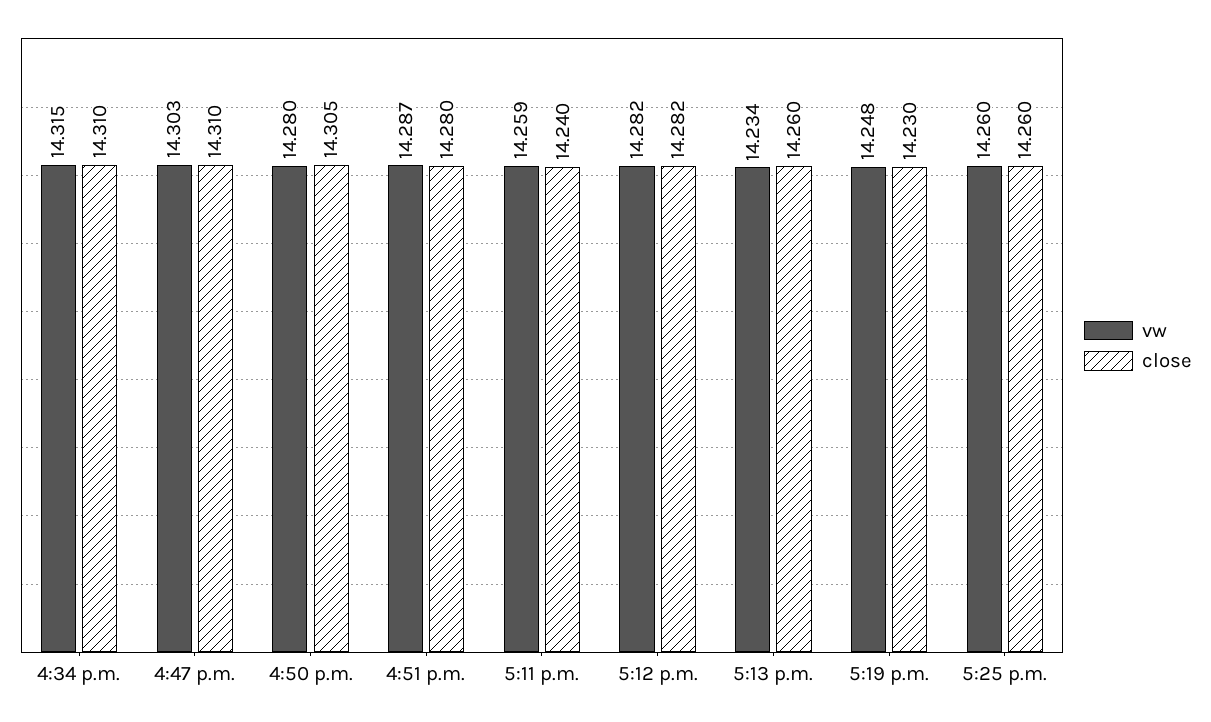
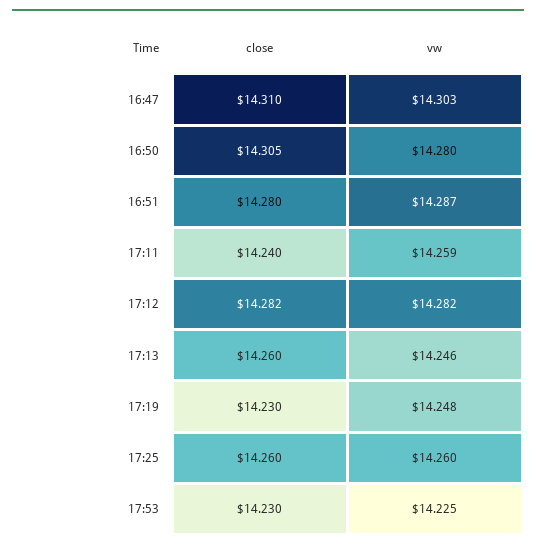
vw, 4:34 p.m.: 14.315 -> none
close, 4:34 p.m.: 14.31 -> none
vw, 5:13 p.m.: 14.234 -> 14.246
close, 17:53: none -> 14.23
vw, 17:53: none -> 14.225

